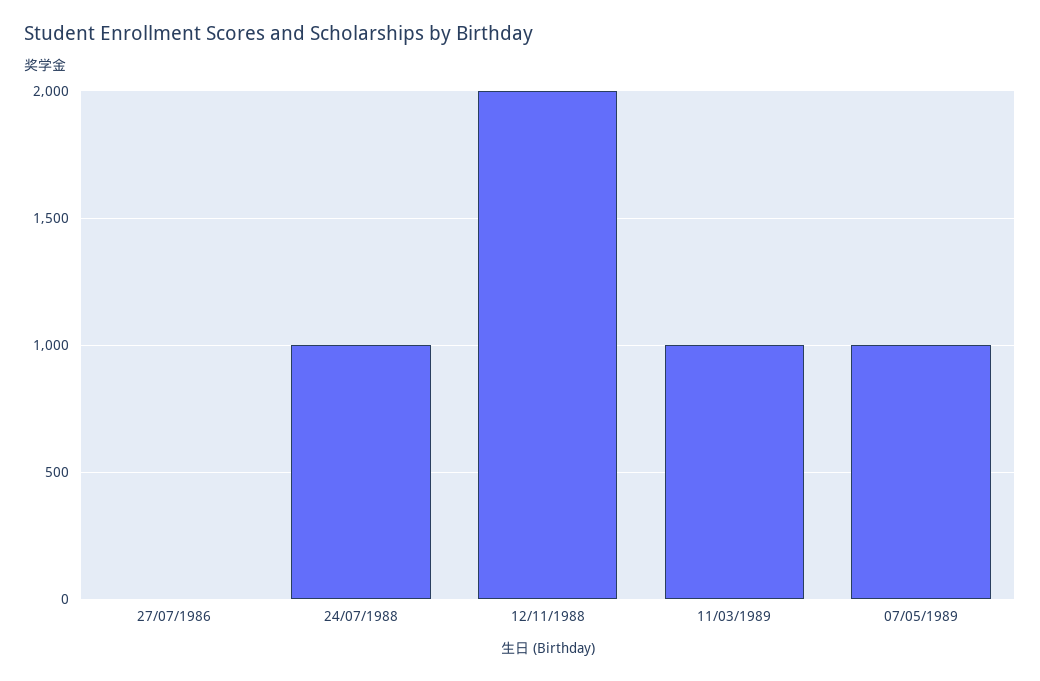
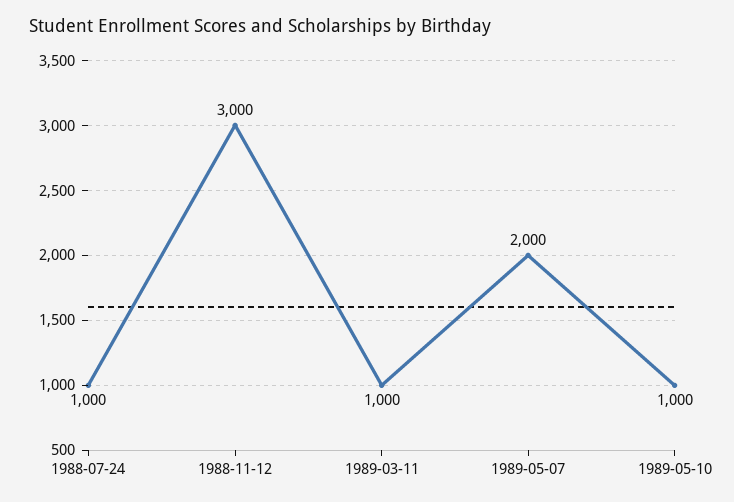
27/07/1986: 0 -> none
12/11/1988: 2000 -> 3000
07/05/1989: 1000 -> 2000
1989-05-10: none -> 1000

